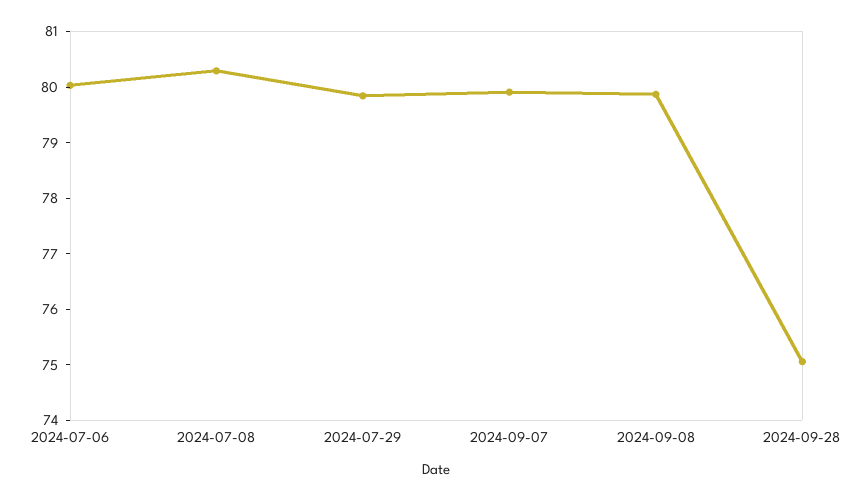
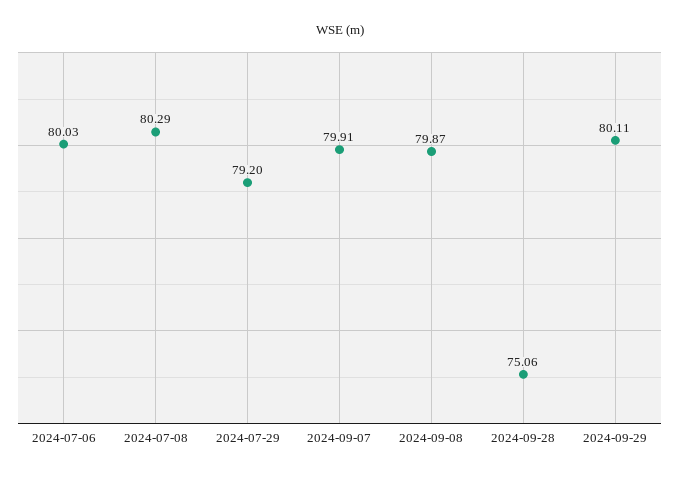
2024-07-29: 79.8 -> 79.2
2024-09-29: none -> 80.11

